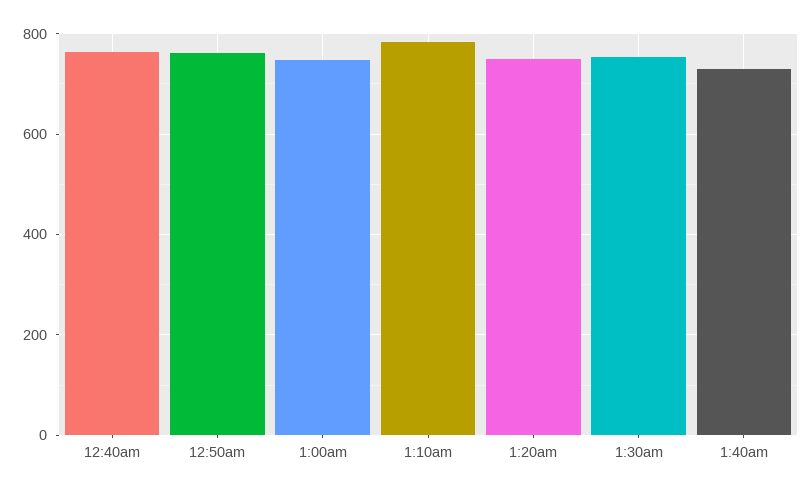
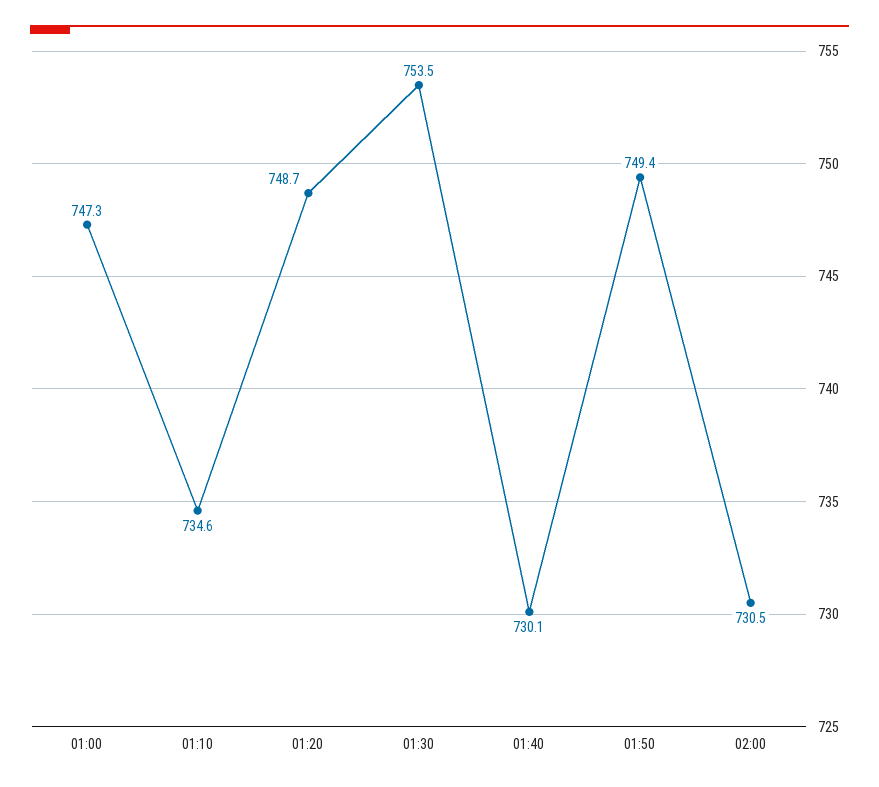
12:40am: 760 -> none
12:50am: 760 -> none
1:10am: 780 -> 734.6
01:50: none -> 749.4
02:00: none -> 730.5

